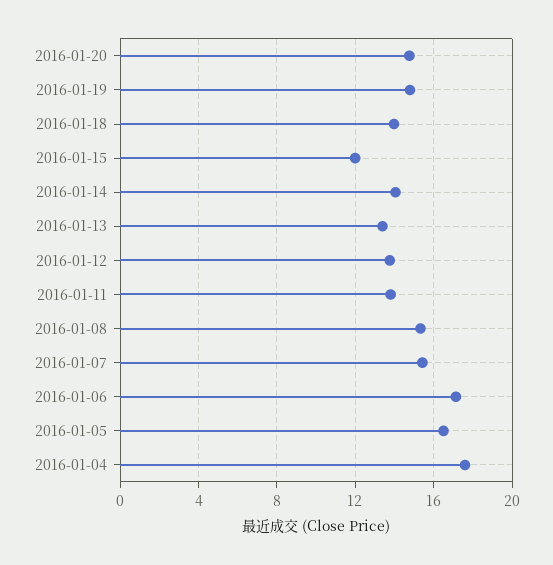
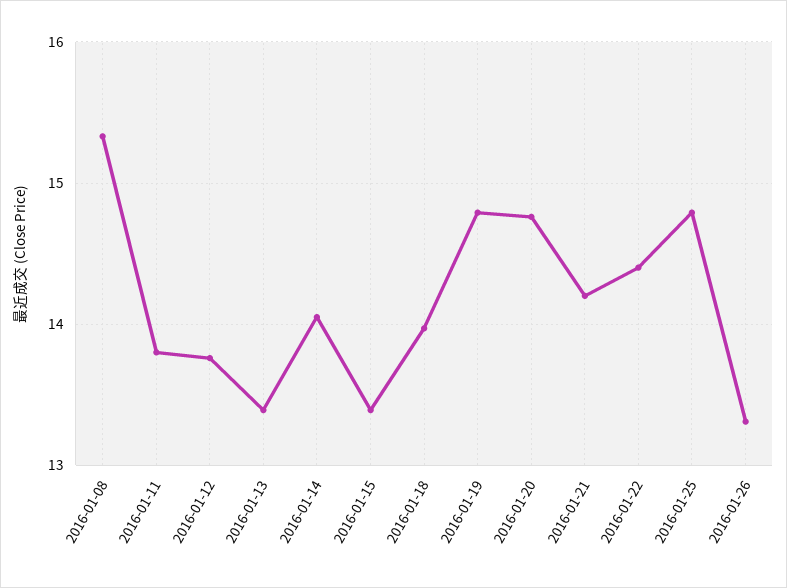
2016-01-15: 12 -> 13.4
2016-01-07: 15.5 -> none
2016-01-06: 17 -> none
2016-01-05: 16.5 -> none
2016-01-04: 17.5 -> none
2016-01-21: none -> 14.2
2016-01-22: none -> 14.4
2016-01-25: none -> 14.8
2016-01-26: none -> 13.3

